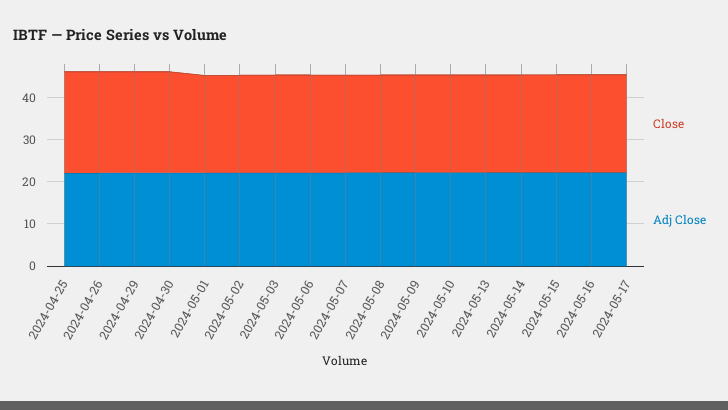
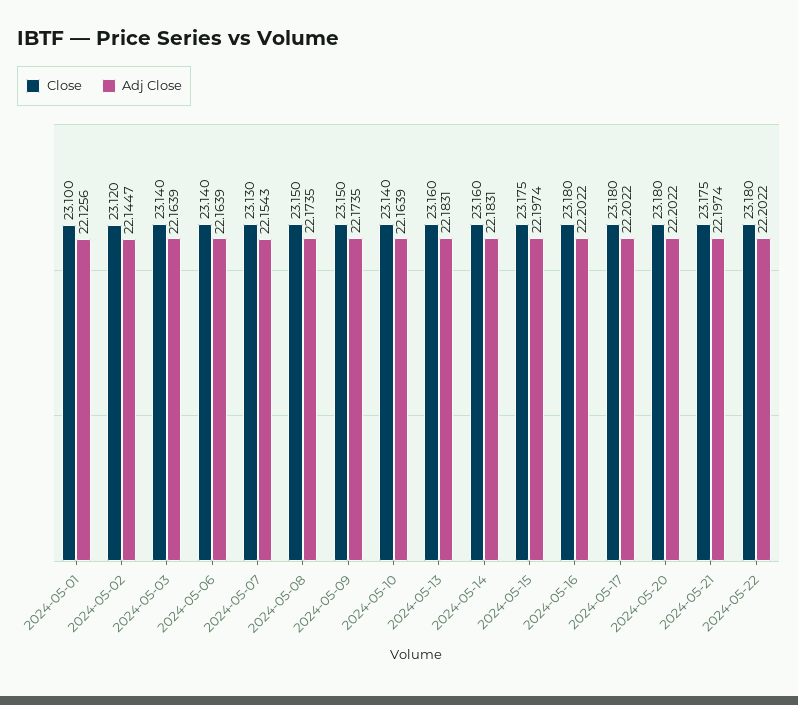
Close, 2024-04-25: 24 -> none
Adj Close, 2024-04-25: 22 -> none
Close, 2024-04-26: 24 -> none
Adj Close, 2024-04-26: 22 -> none
Close, 2024-04-29: 24 -> none
Adj Close, 2024-04-29: 22 -> none
Close, 2024-04-30: 24 -> none
Adj Close, 2024-04-30: 22 -> none
Close, 2024-05-20: none -> 23.18
Adj Close, 2024-05-20: none -> 22.2022
Close, 2024-05-21: none -> 23.175
Adj Close, 2024-05-21: none -> 22.1974
Close, 2024-05-22: none -> 23.18
Adj Close, 2024-05-22: none -> 22.2022

